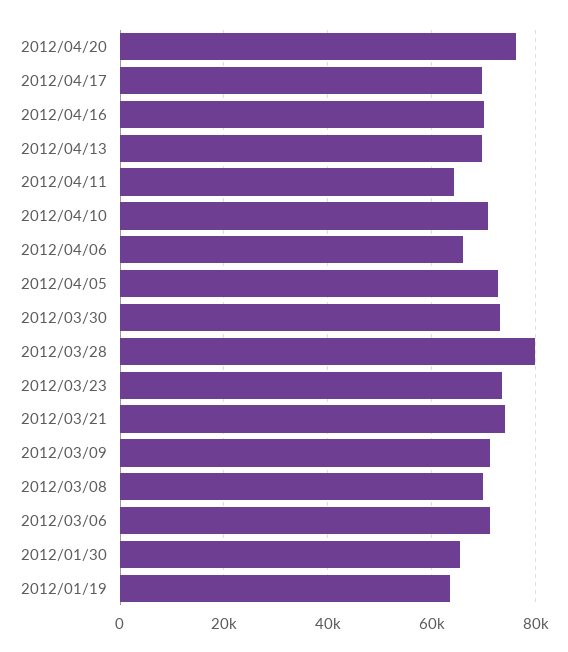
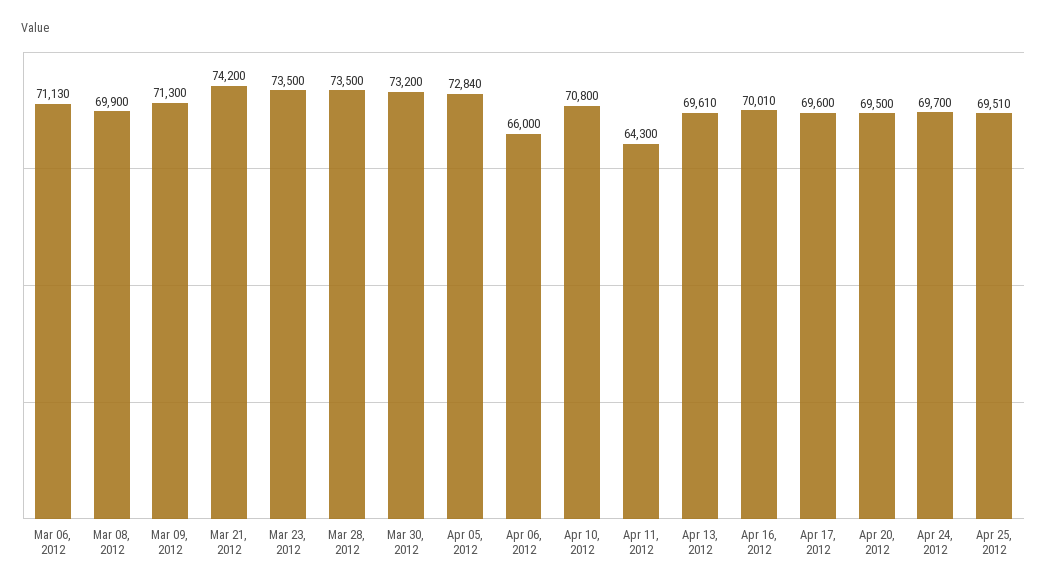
2012/04/20: 76000 -> 69500
2012/03/28: 80000 -> 73500
2012/01/30: 66000 -> none
2012/01/19: 64000 -> none
Apr 24, 2012: none -> 69700
Apr 25, 2012: none -> 69510

